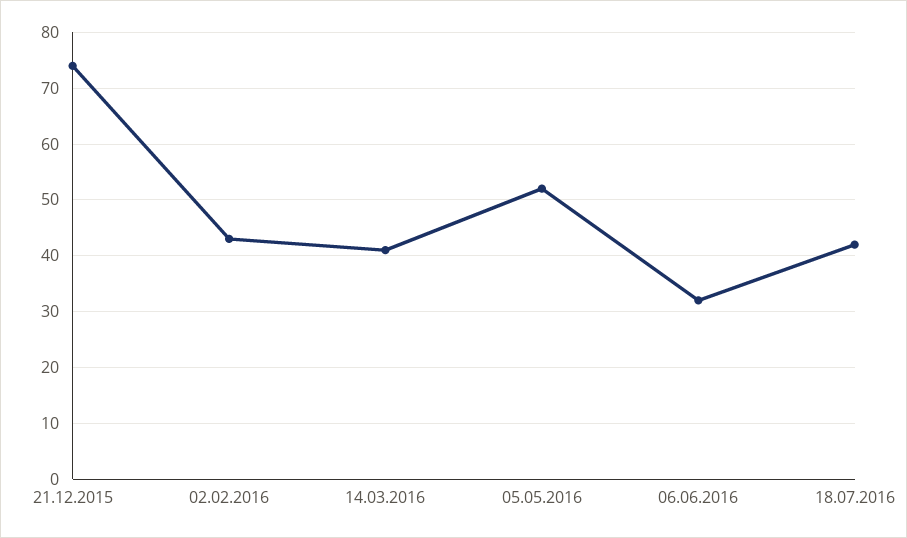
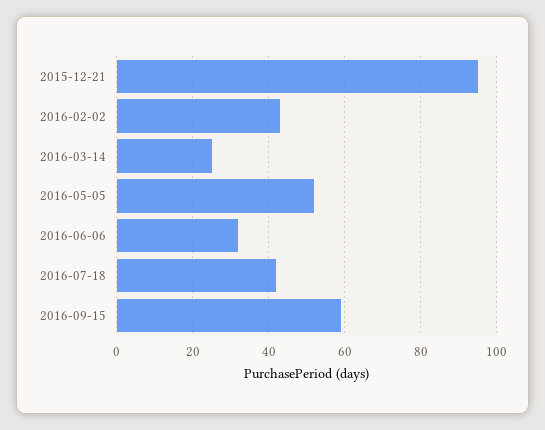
21.12.2015: 75 -> 95
14.03.2016: 40 -> 25
2016-09-15: none -> 60

